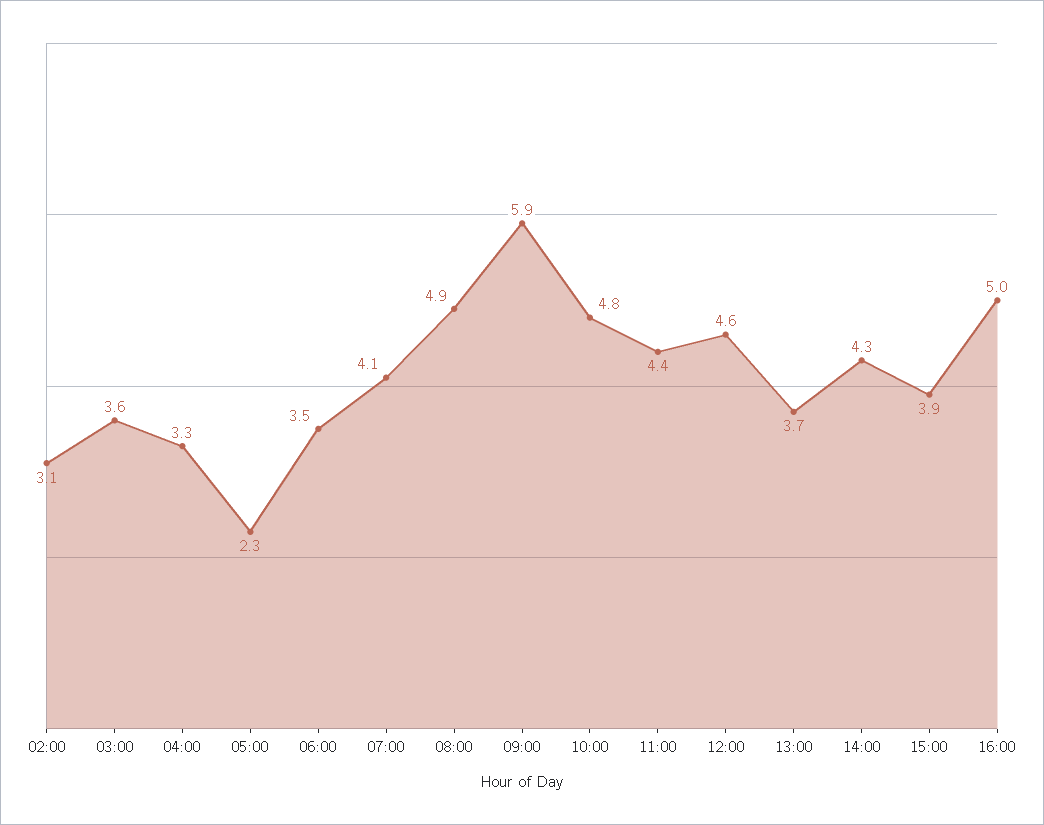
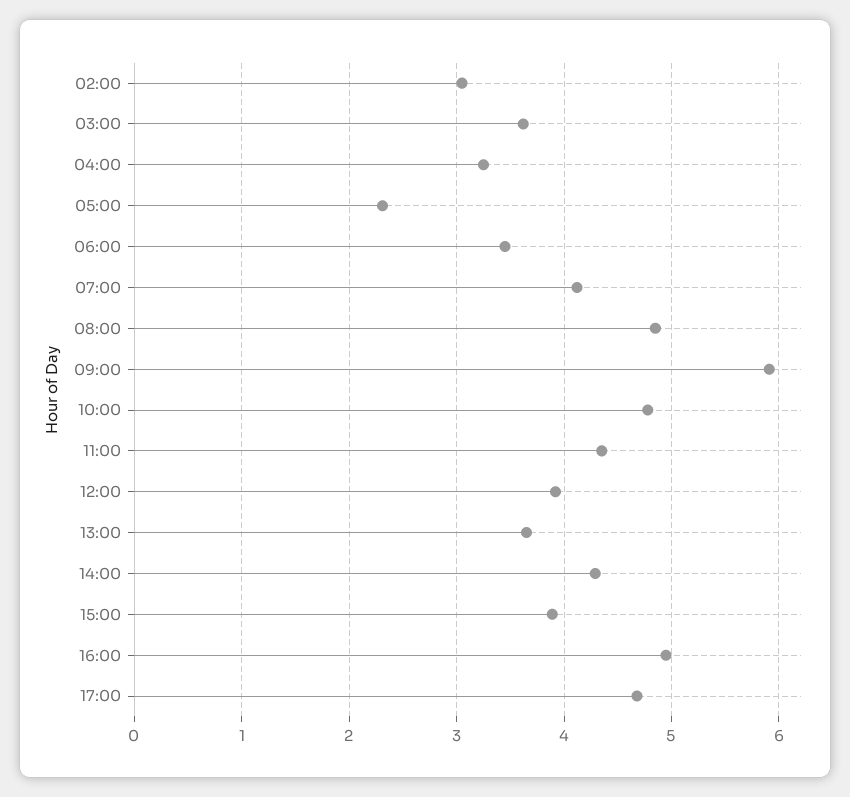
12:00: 4.6 -> 3.9
17:00: none -> 4.7

